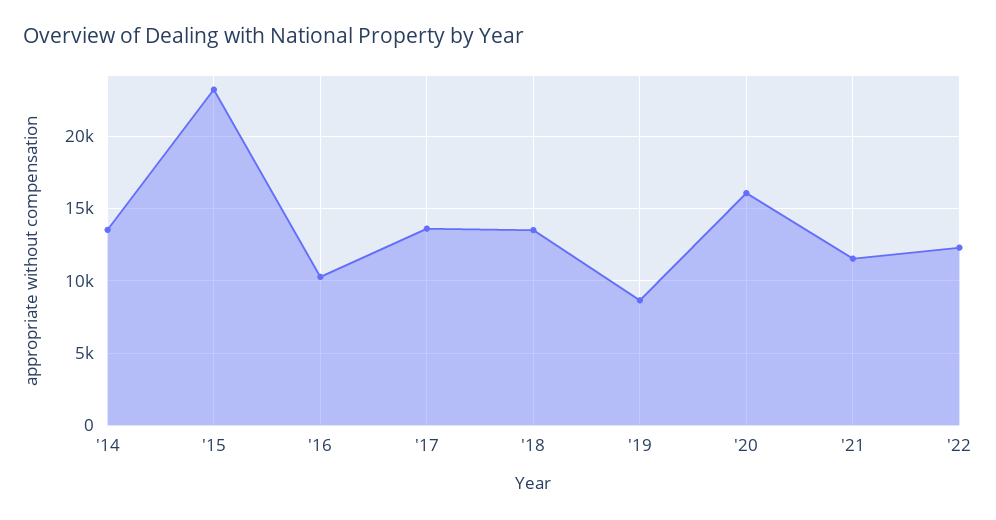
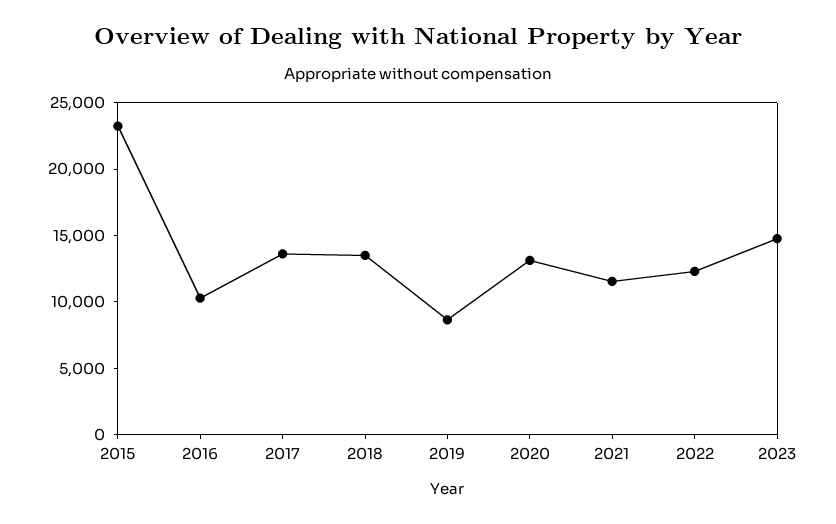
'14: 13500 -> none
'20: 16000 -> 13000
2023: none -> 15000

